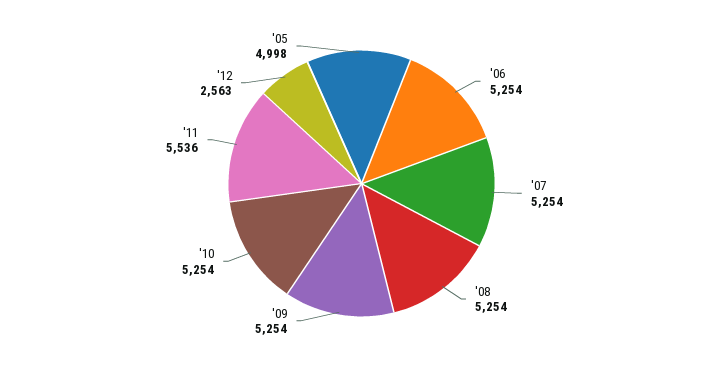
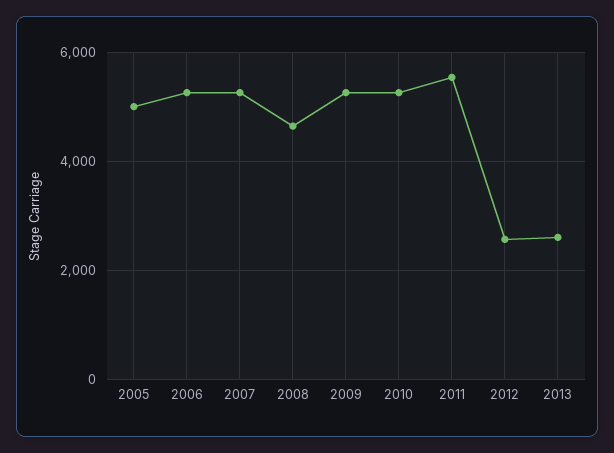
'08: 5254 -> 4600
2013: none -> 2600

